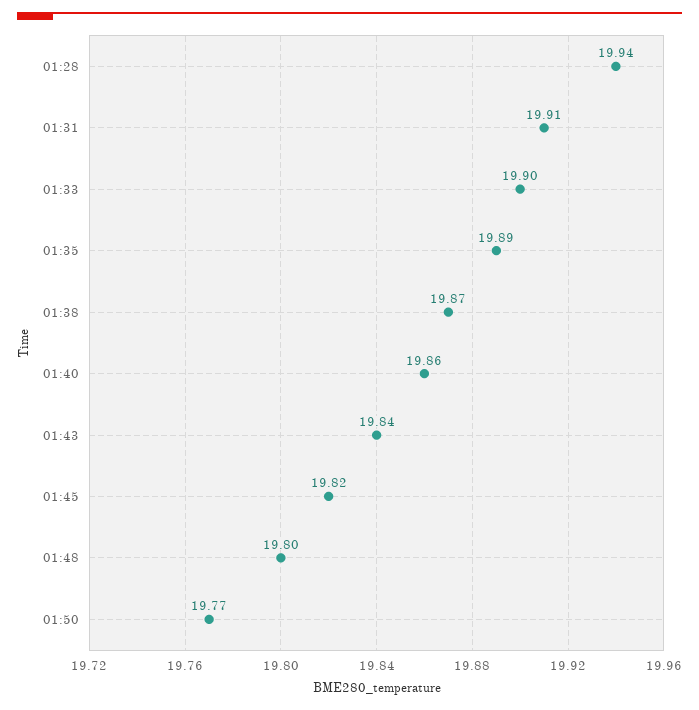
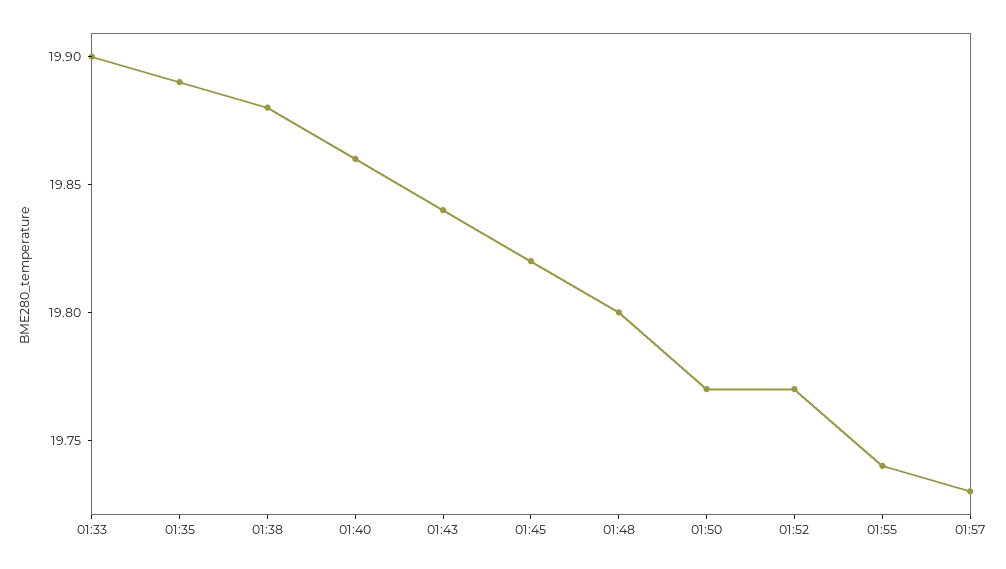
01:28: 19.94 -> none
01:31: 19.91 -> none
01:38: 19.87 -> 19.88
01:52: none -> 19.77
01:55: none -> 19.74
01:57: none -> 19.73

